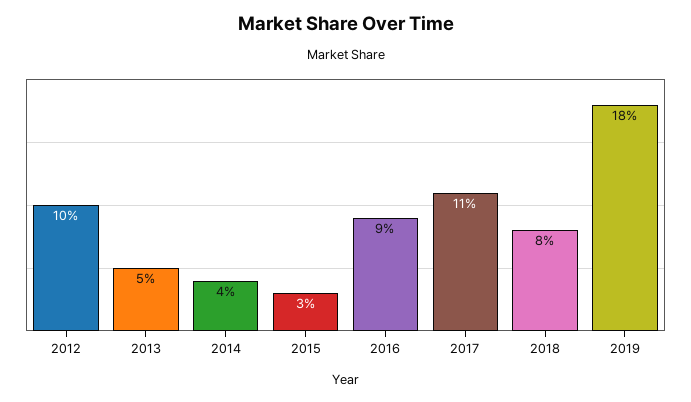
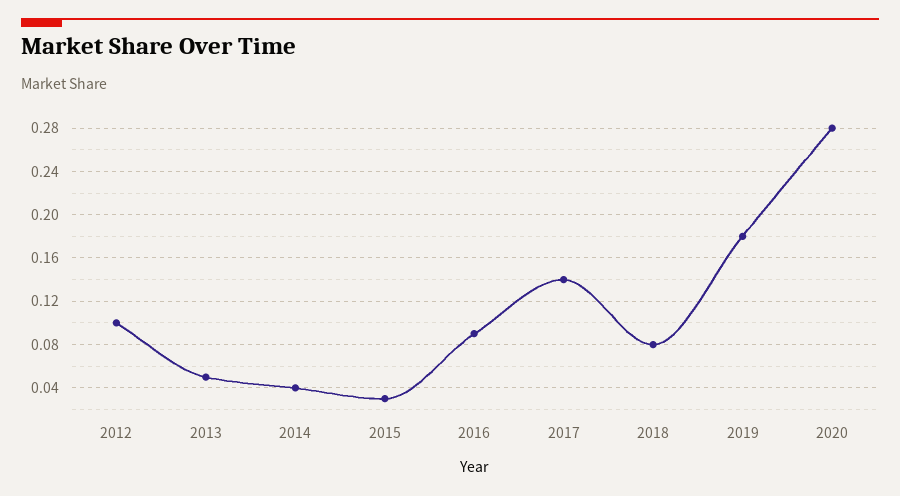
2017: 0.11 -> 0.14
2020: none -> 0.28

